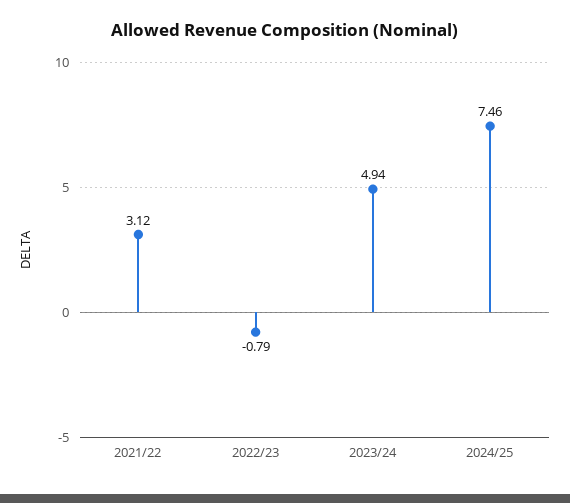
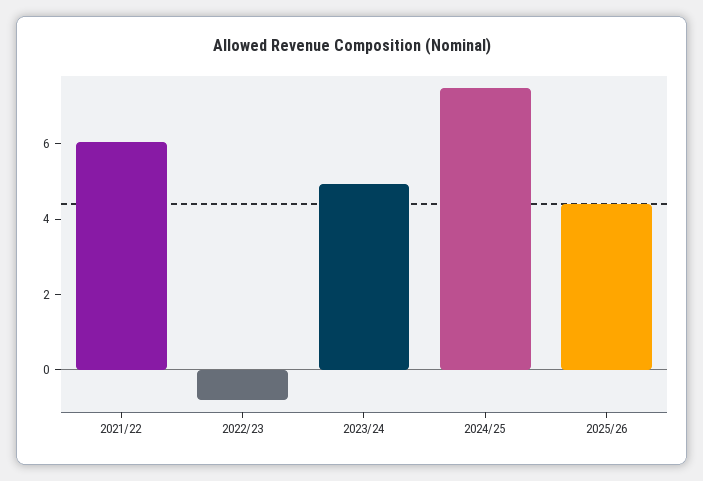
2021/22: 3.12 -> 6
2025/26: none -> 4.5

